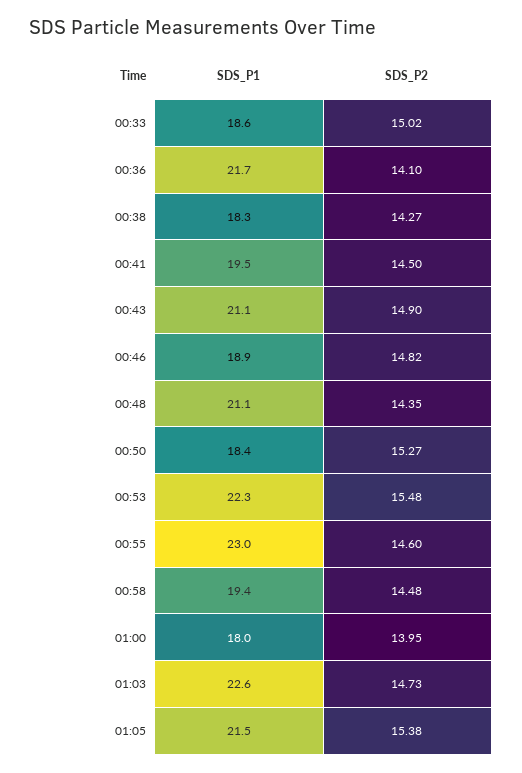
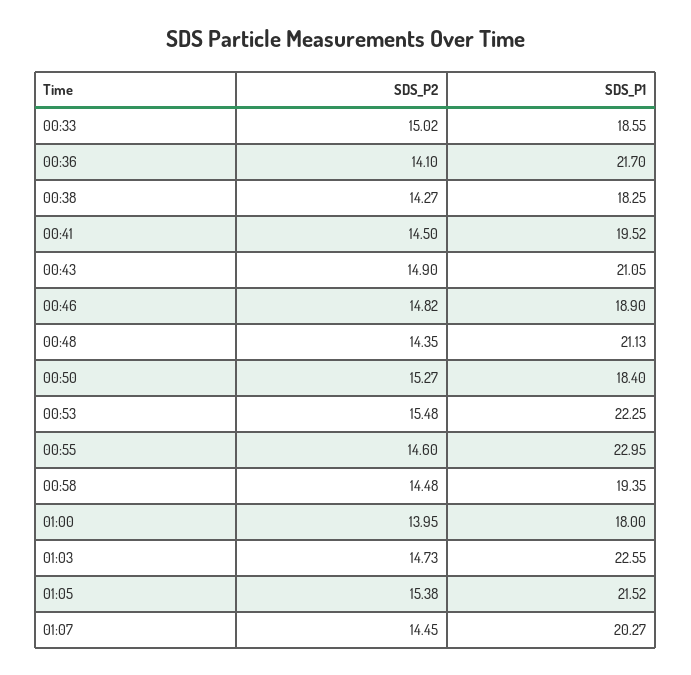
SDS_P2, 01:07: none -> 14.45
SDS_P1, 01:07: none -> 20.27

